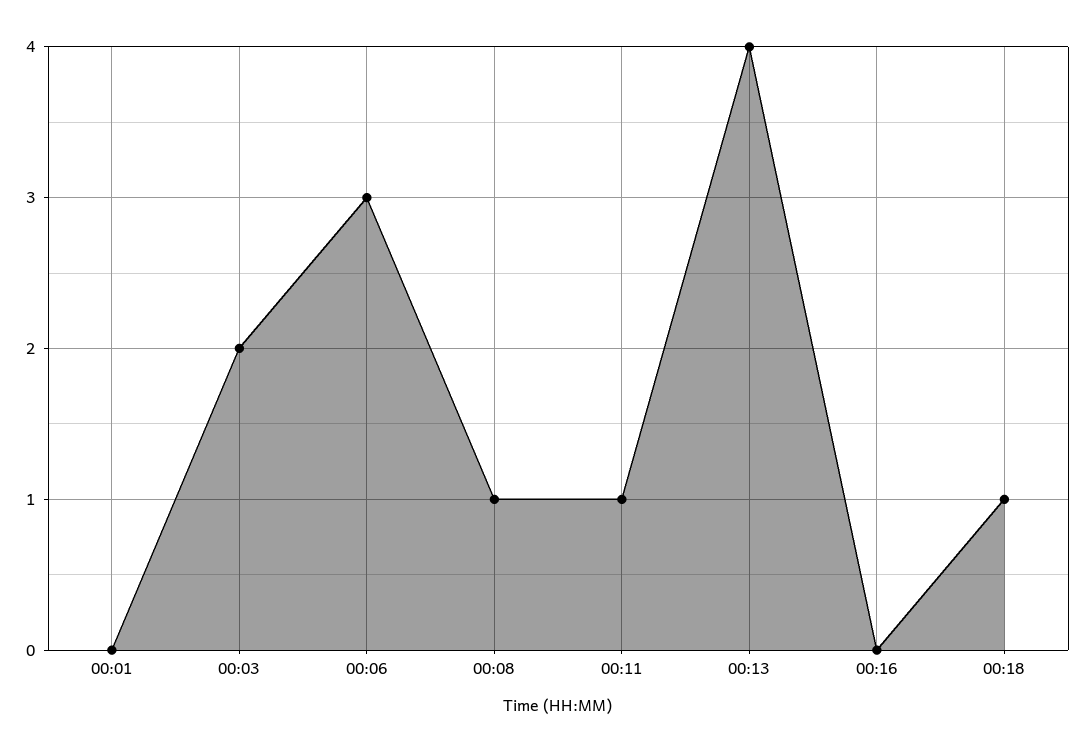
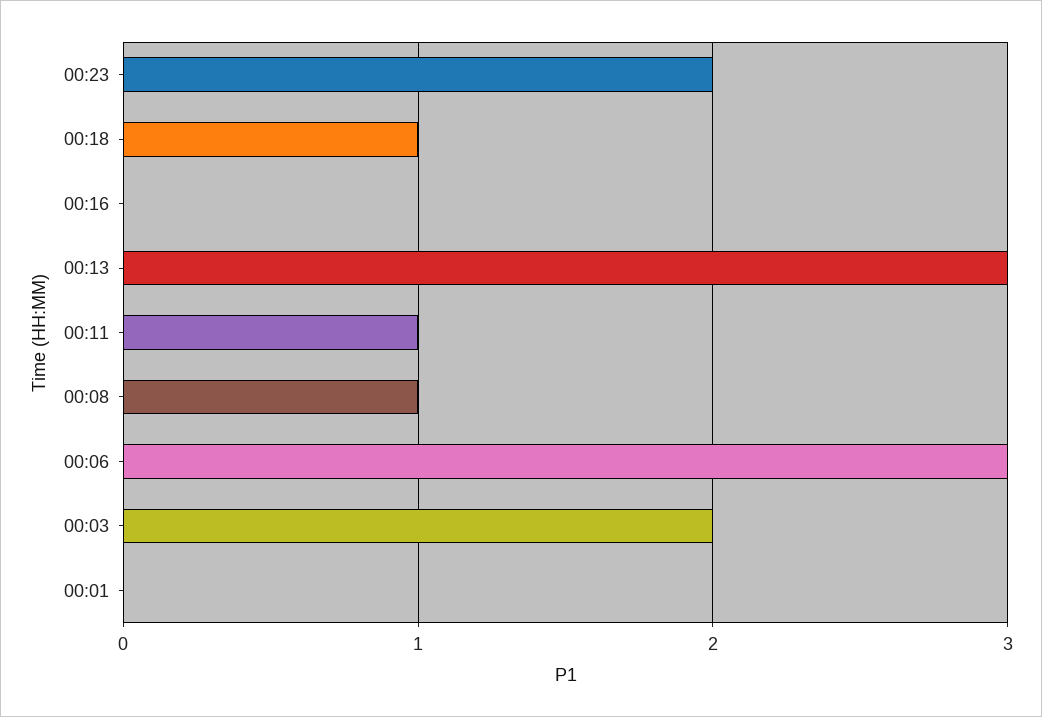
00:13: 4 -> 3
00:23: none -> 2

